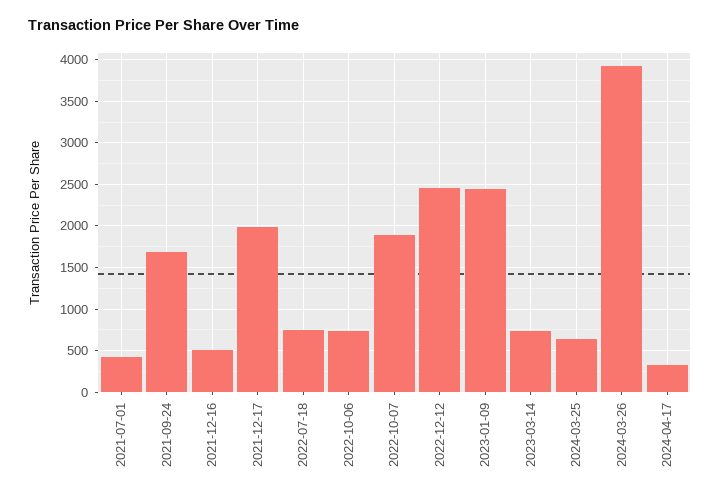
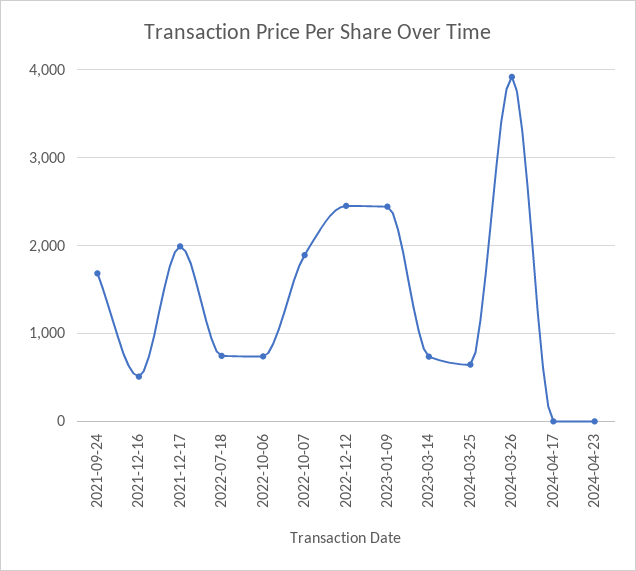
2021-07-01: 400 -> none
2024-04-17: 300 -> 0
2024-04-23: none -> 0

